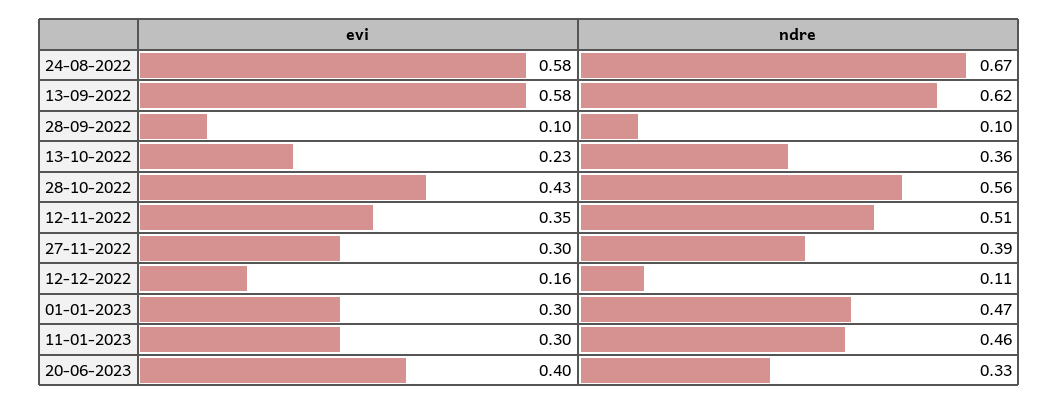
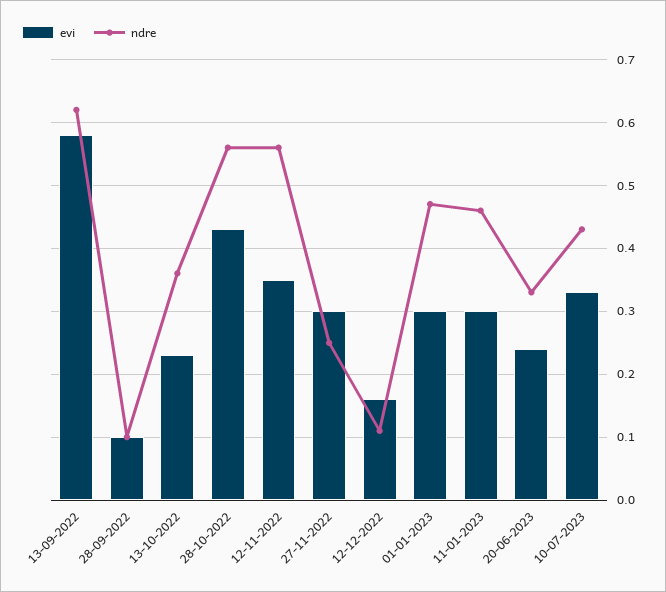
evi, 24-08-2022: 0.58 -> none
ndre, 24-08-2022: 0.67 -> none
ndre, 12-11-2022: 0.51 -> 0.56
ndre, 27-11-2022: 0.39 -> 0.25
evi, 20-06-2023: 0.4 -> 0.24
evi, 10-07-2023: none -> 0.33
ndre, 10-07-2023: none -> 0.43

